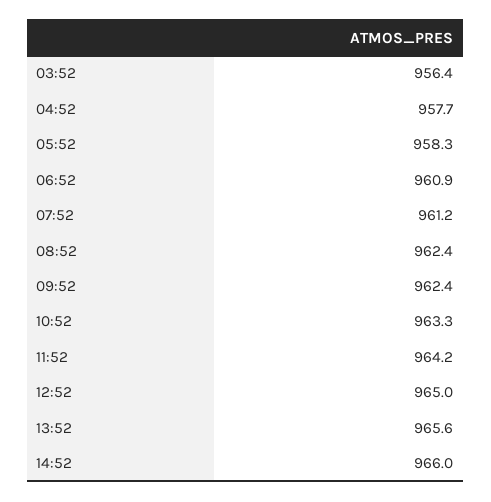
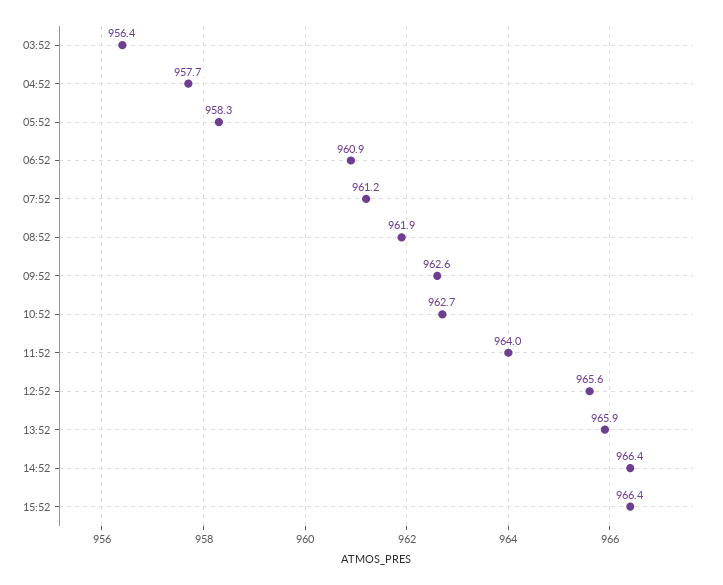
08:52: 962.4 -> 961.9
09:52: 962.4 -> 962.6
10:52: 963.3 -> 962.7
11:52: 964.2 -> 964
12:52: 965 -> 965.6
13:52: 965.6 -> 965.9
14:52: 966 -> 966.4
15:52: none -> 966.4

